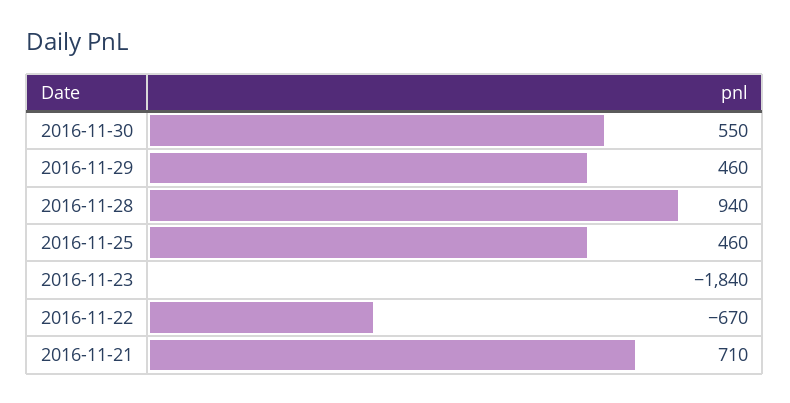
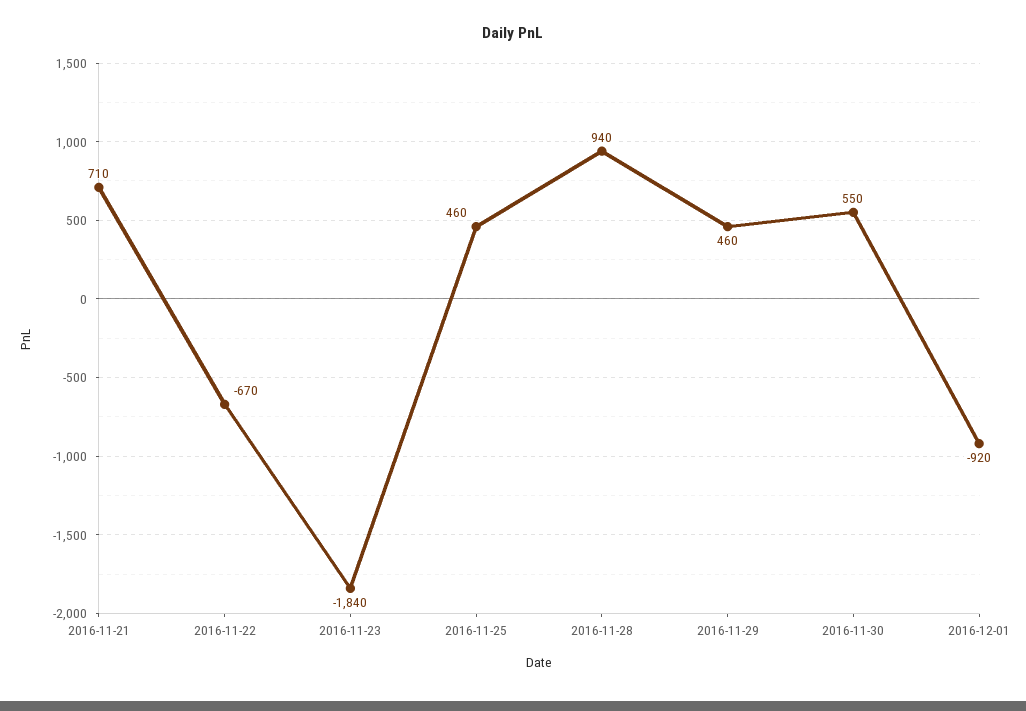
2016-12-01: none -> -920

